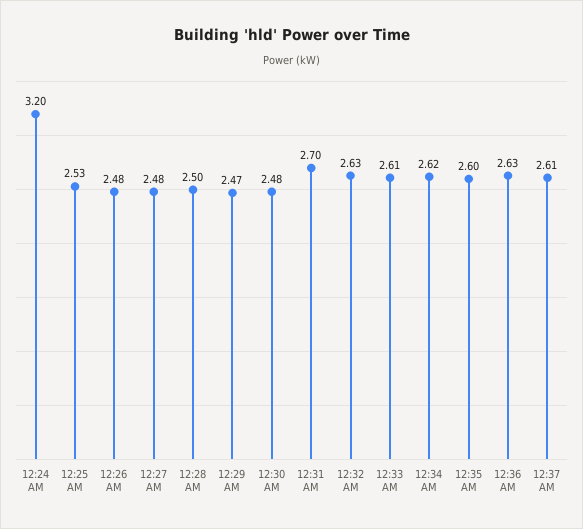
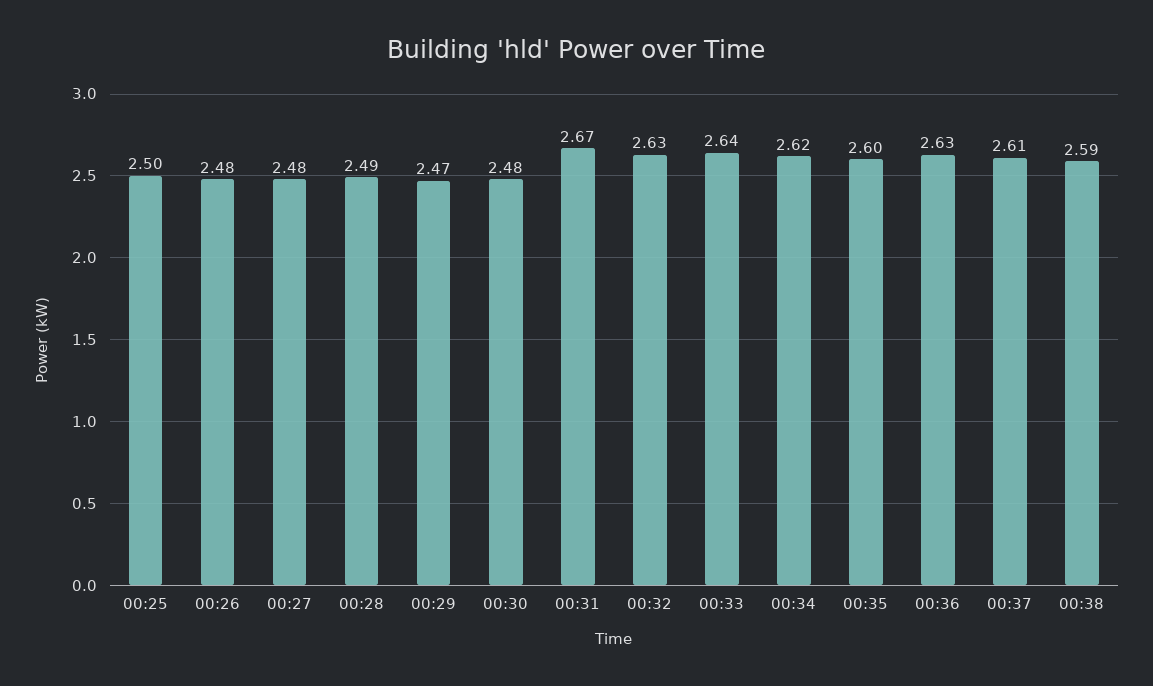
12:24 AM: 3.2 -> none
12:25 AM: 2.53 -> 2.5
12:28 AM: 2.5 -> 2.49
12:31 AM: 2.7 -> 2.67
12:33 AM: 2.61 -> 2.64
00:38: none -> 2.59

